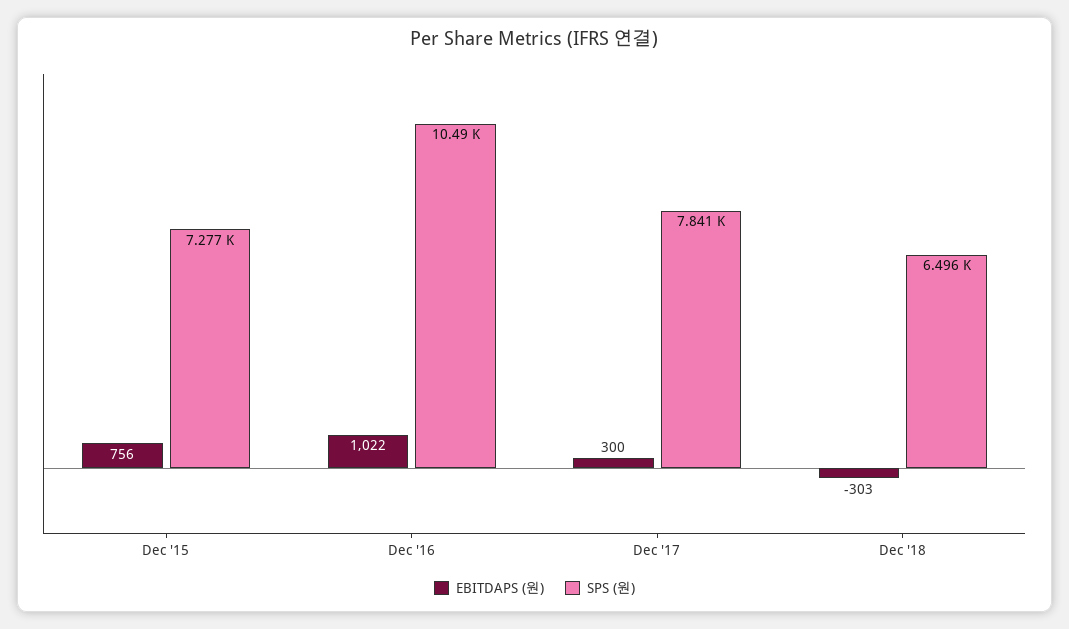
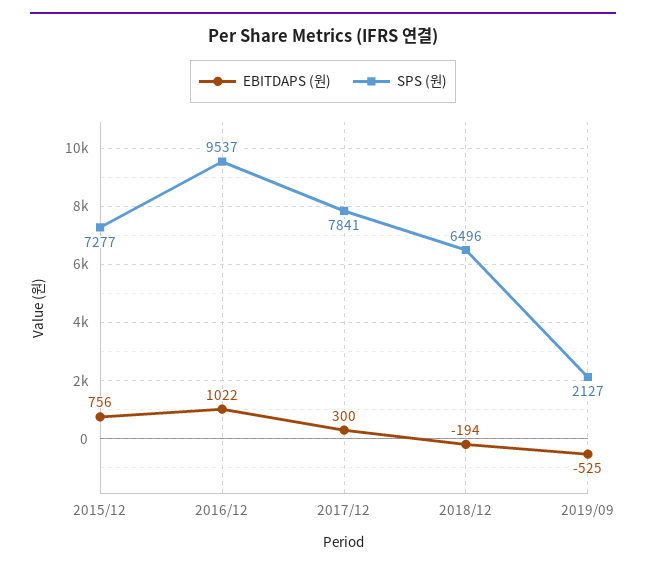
SPS (원), Dec '16: 10490 -> 9537
EBITDAPS (원), Dec '18: -303 -> -194
EBITDAPS (원), 2019/09: none -> -525
SPS (원), 2019/09: none -> 2127

